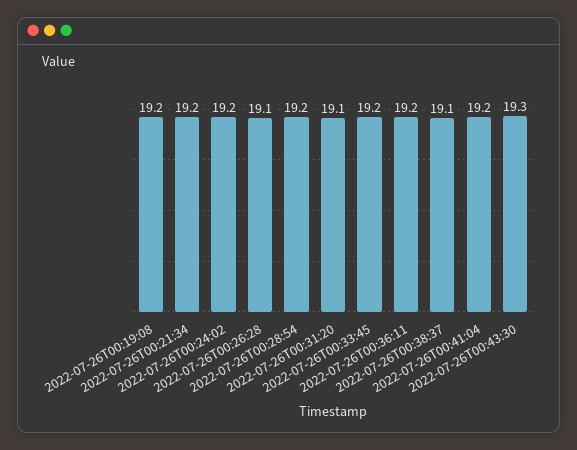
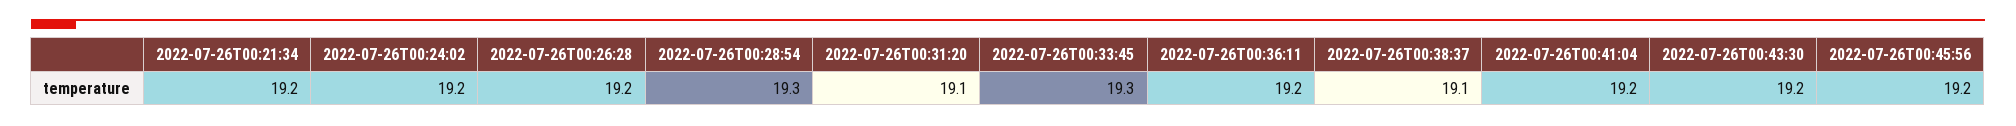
2022-07-26T00:19:08: 19.2 -> none
2022-07-26T00:26:28: 19.1 -> 19.2
2022-07-26T00:28:54: 19.2 -> 19.3
2022-07-26T00:33:45: 19.2 -> 19.3
2022-07-26T00:43:30: 19.3 -> 19.2
2022-07-26T00:45:56: none -> 19.2

